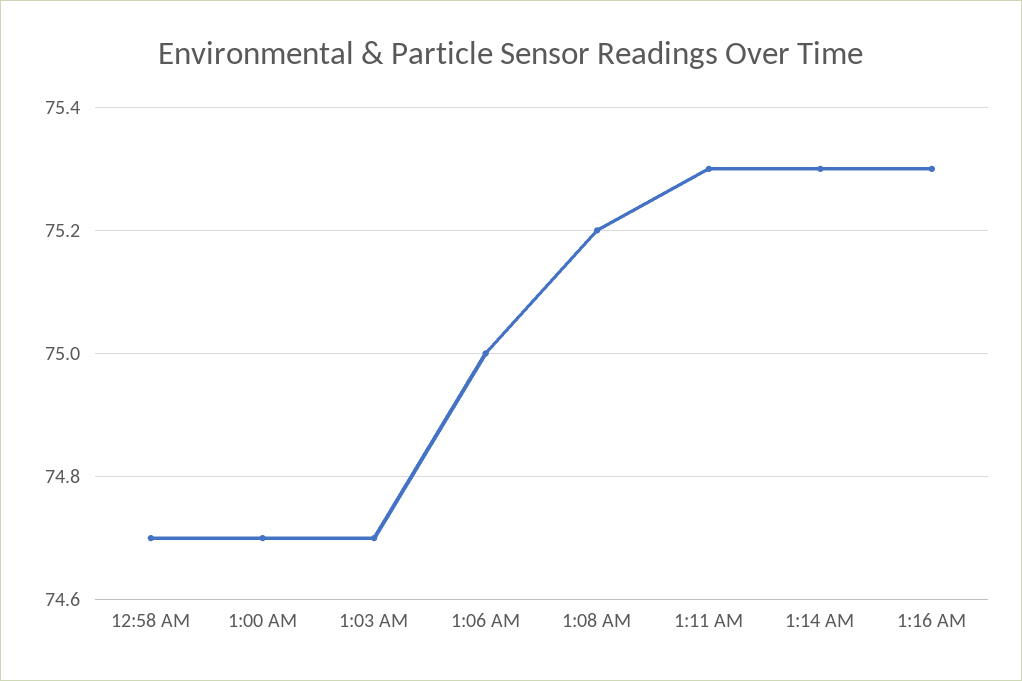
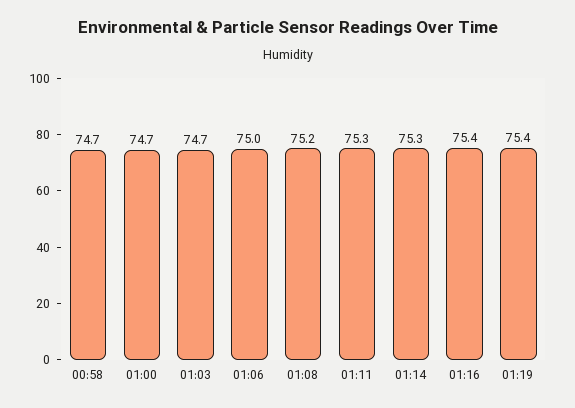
1:16 AM: 75.3 -> 75.4
01:19: none -> 75.4

